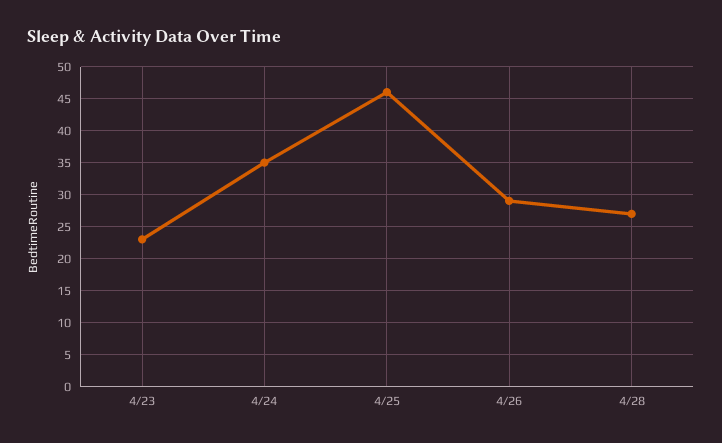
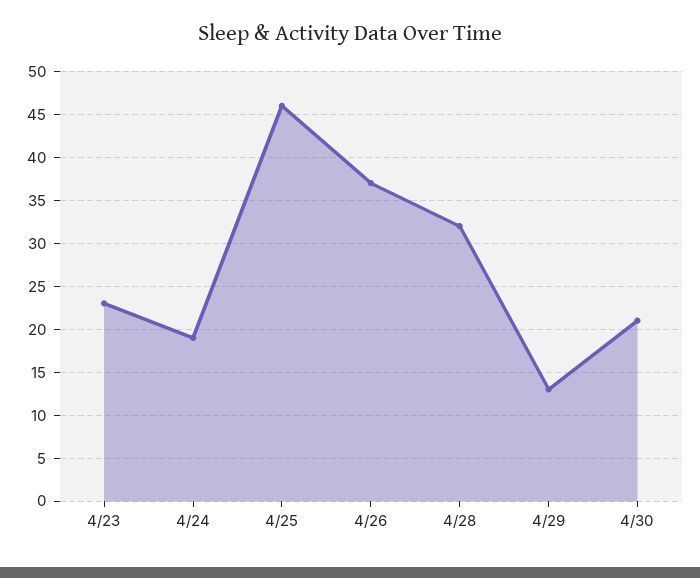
4/24: 35 -> 19
4/26: 29 -> 37
4/28: 27 -> 32
4/29: none -> 13
4/30: none -> 21

